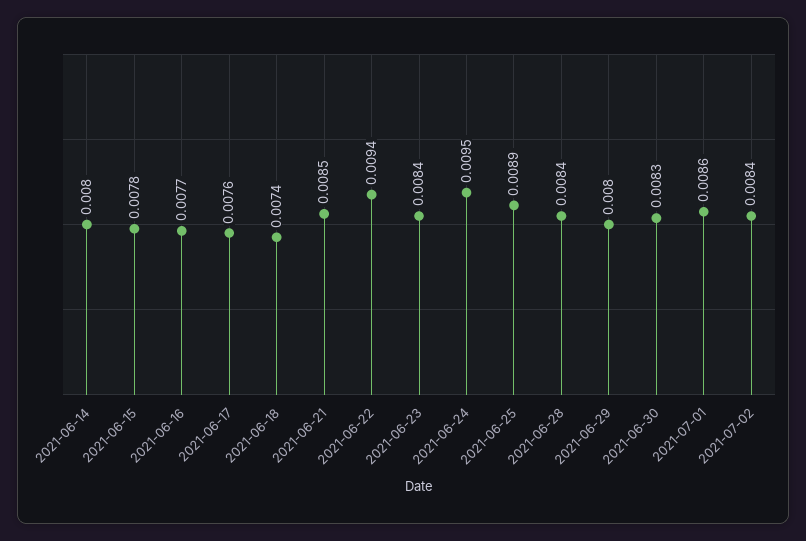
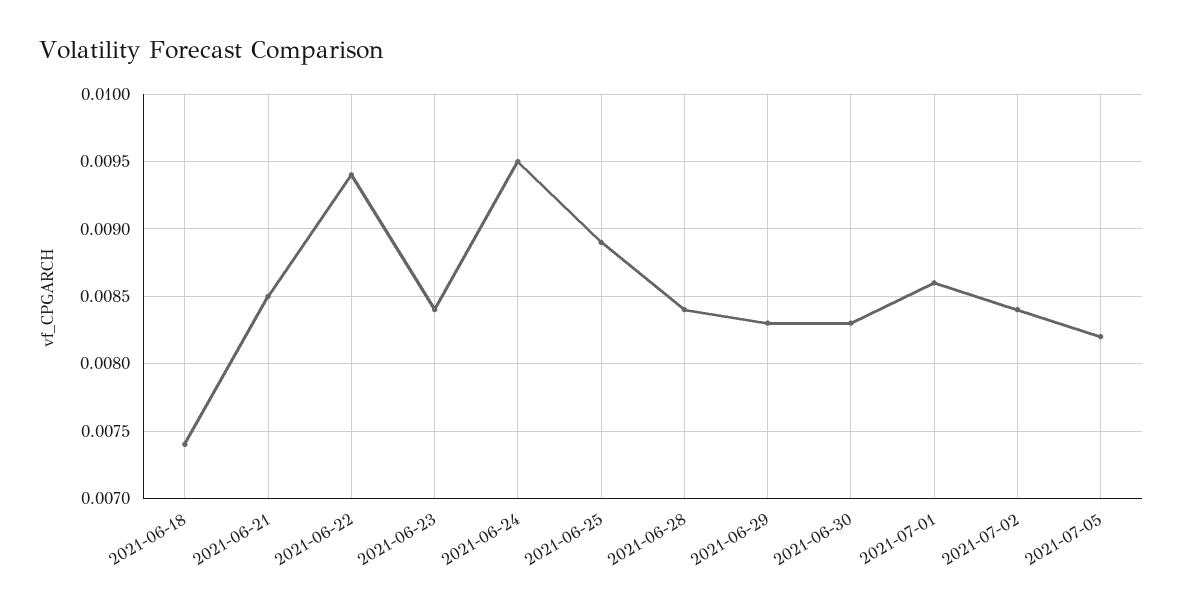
2021-06-14: 0.008 -> none
2021-06-15: 0.0078 -> none
2021-06-16: 0.0077 -> none
2021-06-17: 0.0076 -> none
2021-06-29: 0.008 -> 0.0083
2021-07-05: none -> 0.0082

